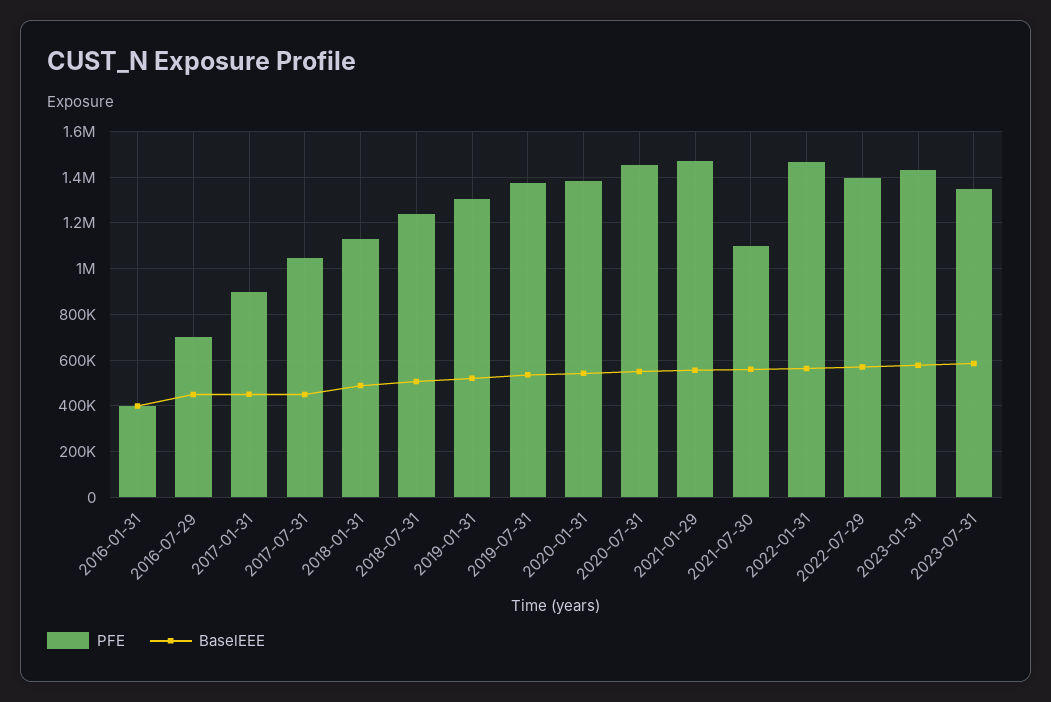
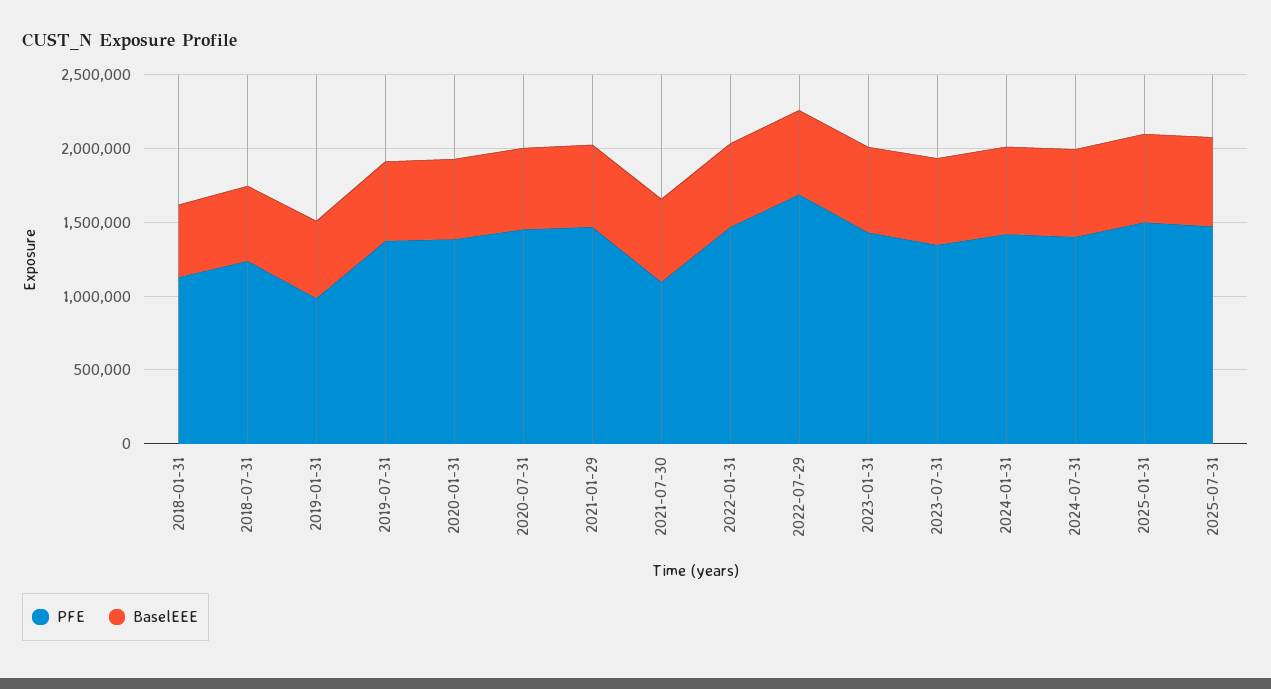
PFE, 2016-01-31: 400000 -> none
BaselEEE, 2016-01-31: 400000 -> none
PFE, 2016-07-29: 700000 -> none
BaselEEE, 2016-07-29: 450000 -> none
PFE, 2017-01-31: 900000 -> none
BaselEEE, 2017-01-31: 450000 -> none
PFE, 2017-07-31: 1050000 -> none
BaselEEE, 2017-07-31: 450000 -> none
PFE, 2019-01-31: 1300000 -> 1000000
PFE, 2022-07-29: 1400000 -> 1700000
PFE, 2024-01-31: none -> 1400000
BaselEEE, 2024-01-31: none -> 600000
PFE, 2024-07-31: none -> 1400000
BaselEEE, 2024-07-31: none -> 600000
PFE, 2025-01-31: none -> 1500000
BaselEEE, 2025-01-31: none -> 600000
PFE, 2025-07-31: none -> 1500000
BaselEEE, 2025-07-31: none -> 600000

